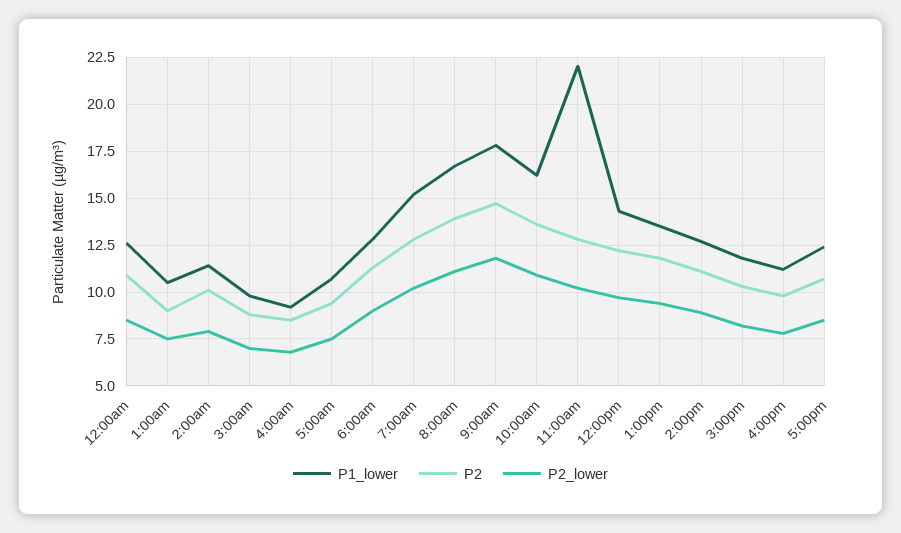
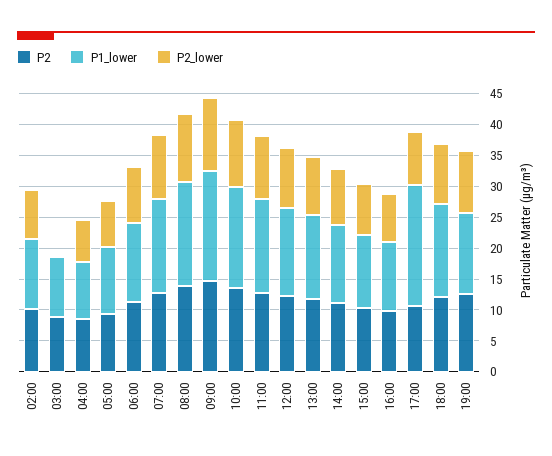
P1_lower, 12:00am: 12.5 -> none
P2, 12:00am: 11 -> none
P2_lower, 12:00am: 8.5 -> none
P1_lower, 1:00am: 10.5 -> none
P2, 1:00am: 9 -> none
P2_lower, 1:00am: 7.5 -> none
P2_lower, 3:00am: 7 -> 0
P1_lower, 11:00am: 22 -> 15
P1_lower, 5:00pm: 12.5 -> 20
P2, 18:00: none -> 12.5
P1_lower, 18:00: none -> 15
P2_lower, 18:00: none -> 10
P2, 19:00: none -> 12.5
P1_lower, 19:00: none -> 12.5
P2_lower, 19:00: none -> 10

